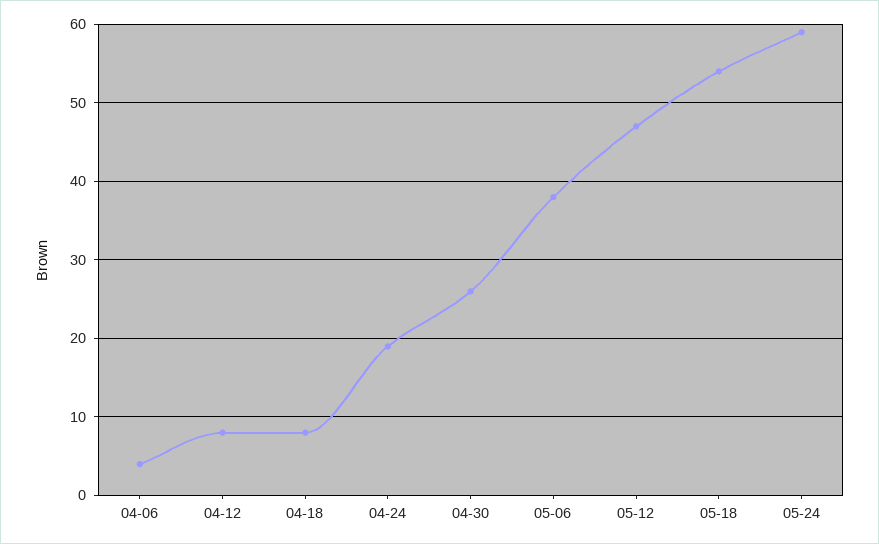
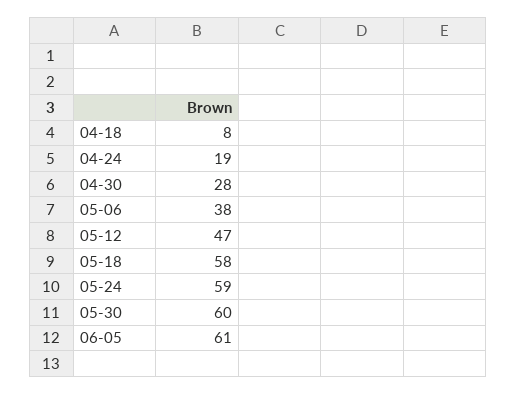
04-06: 4 -> none
04-12: 8 -> none
04-30: 26 -> 28
05-18: 54 -> 58
05-30: none -> 60
06-05: none -> 61

